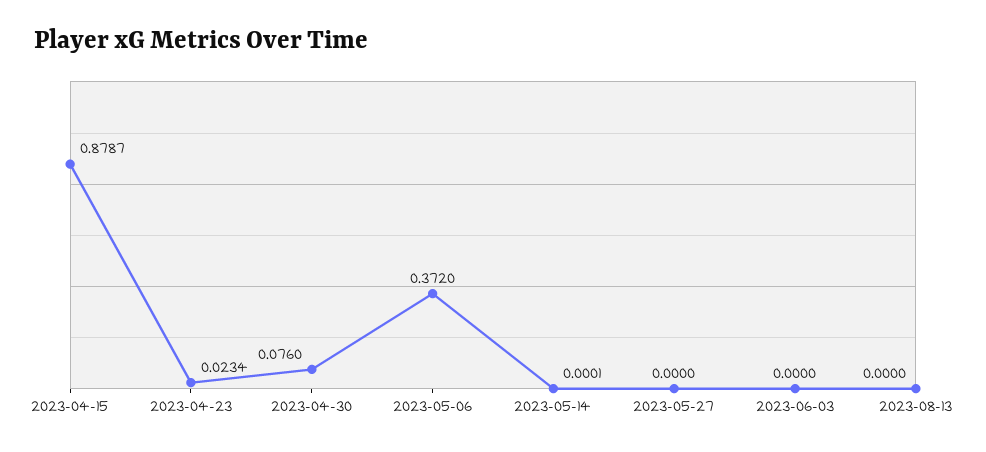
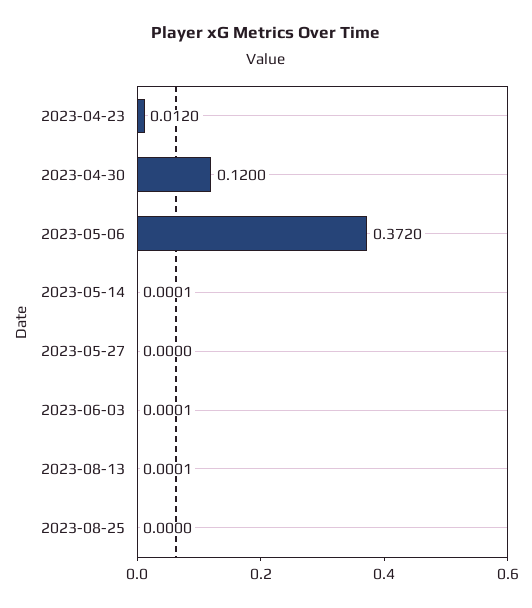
2023-04-15: 0.8787 -> none
2023-04-23: 0.0234 -> 0.012
2023-04-30: 0.076 -> 0.12
2023-06-03: 0 -> 0.0001
2023-08-13: 0 -> 0.0001
2023-08-25: none -> 0

